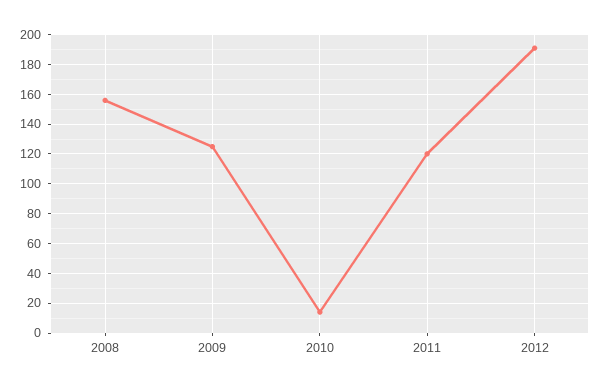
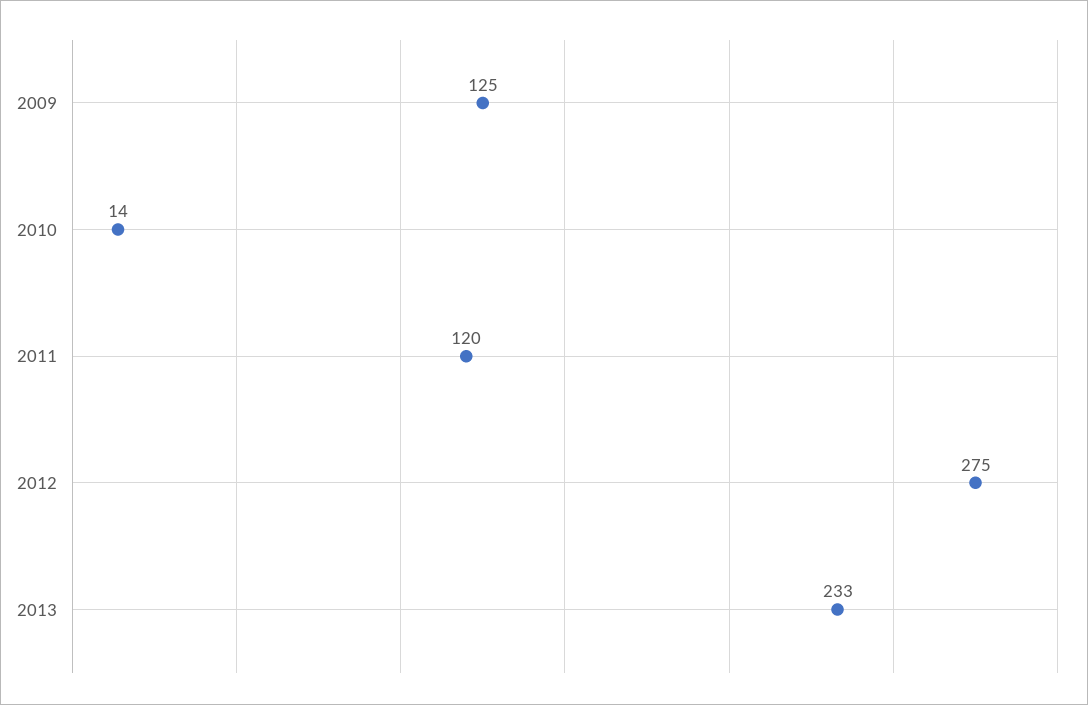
2008: 155 -> none
2012: 190 -> 275
2013: none -> 233

